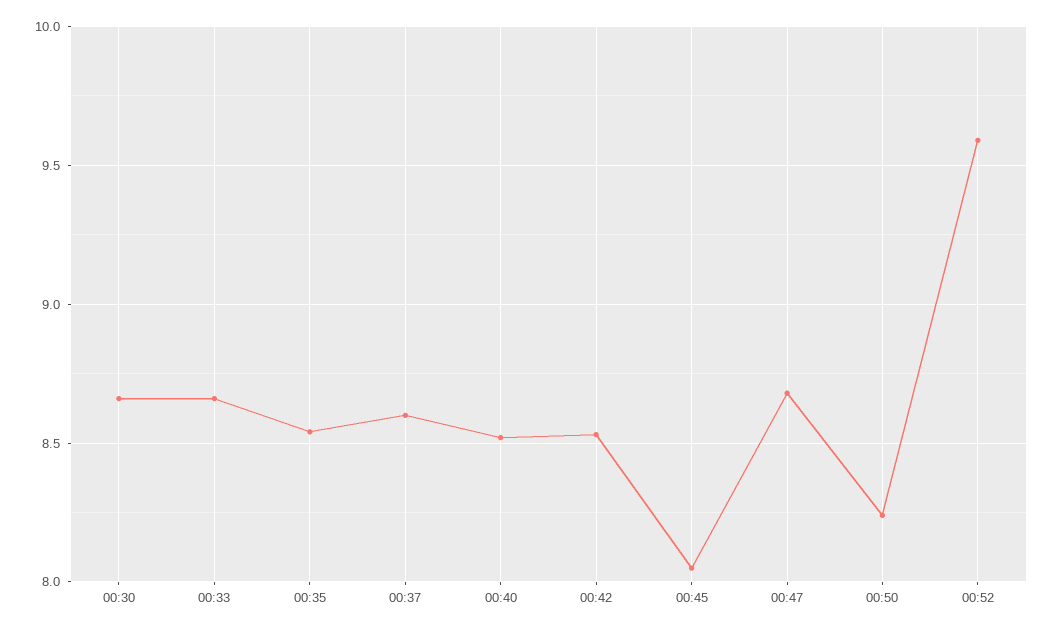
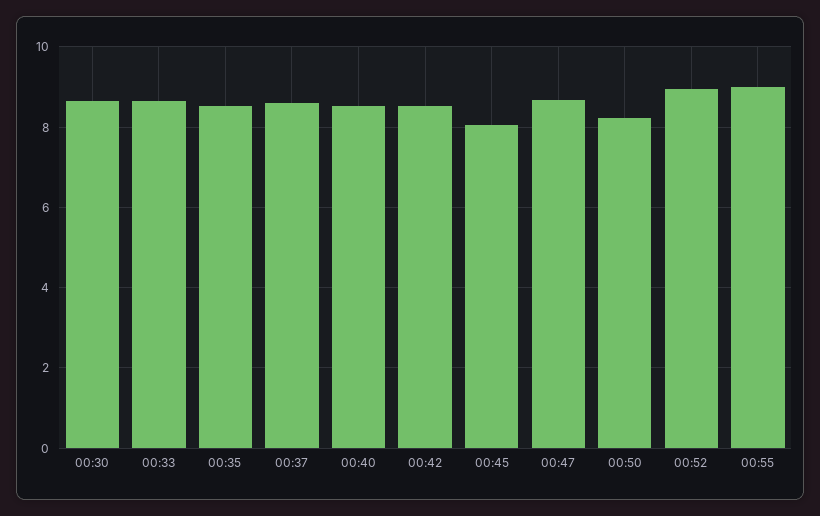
00:52: 9.6 -> 9
00:55: none -> 9

